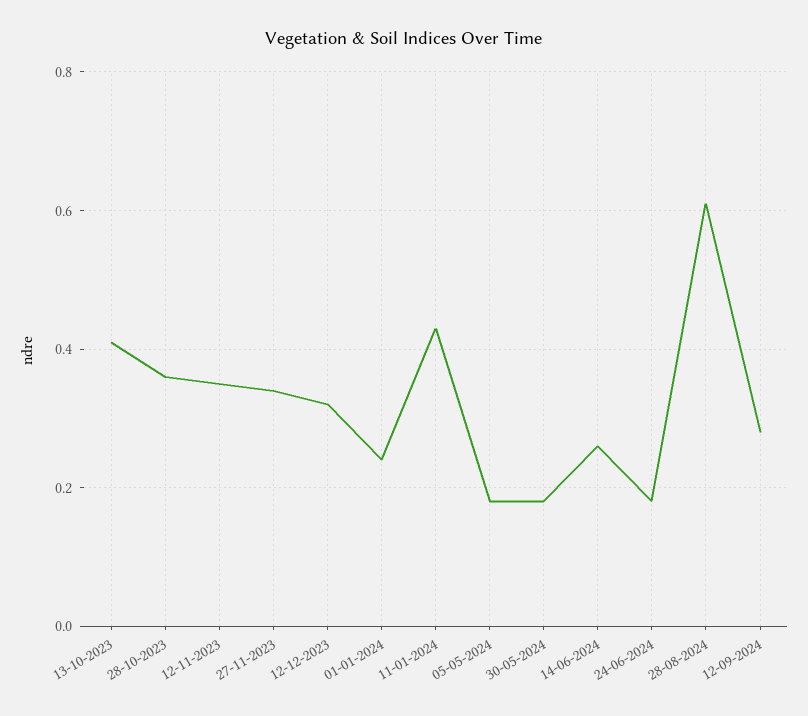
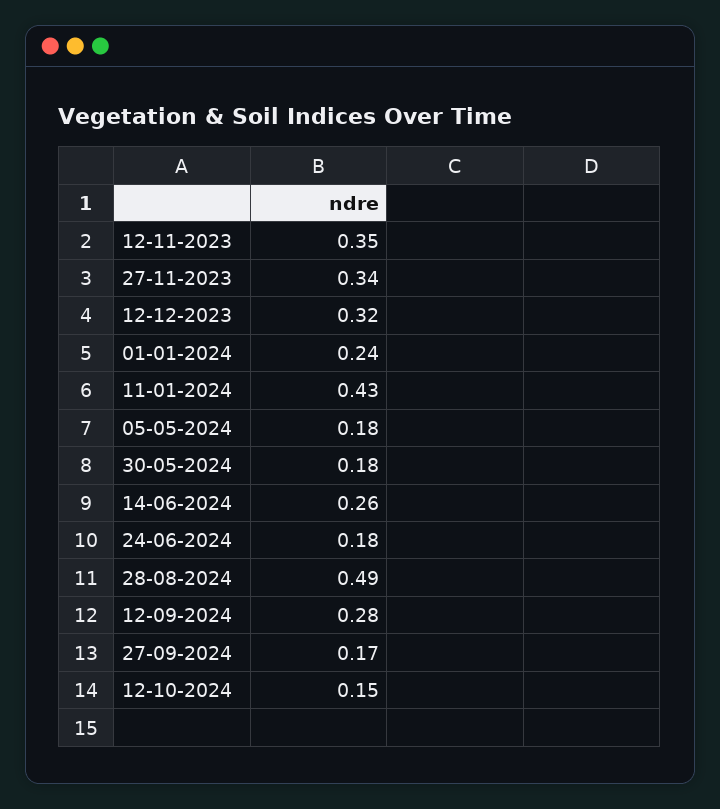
13-10-2023: 0.4 -> none
28-10-2023: 0.35 -> none
28-08-2024: 0.6 -> 0.49
27-09-2024: none -> 0.17
12-10-2024: none -> 0.15

